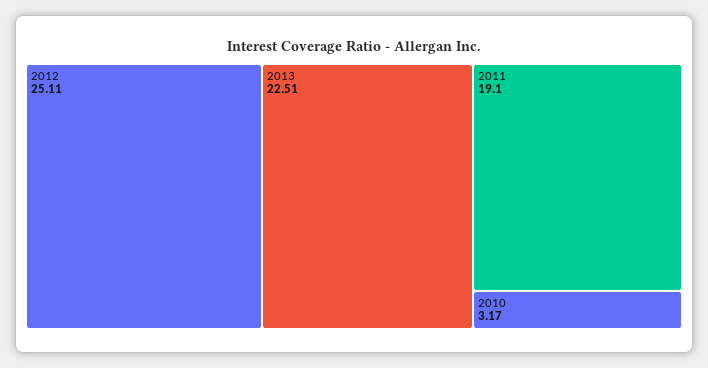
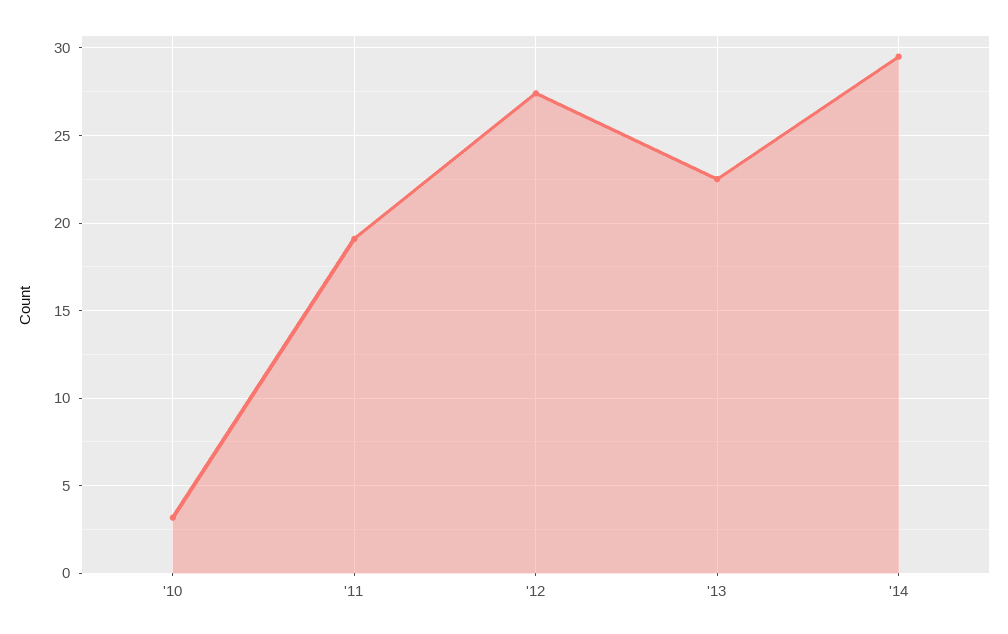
2012: 25.11 -> 27.5
'14: none -> 29.5

